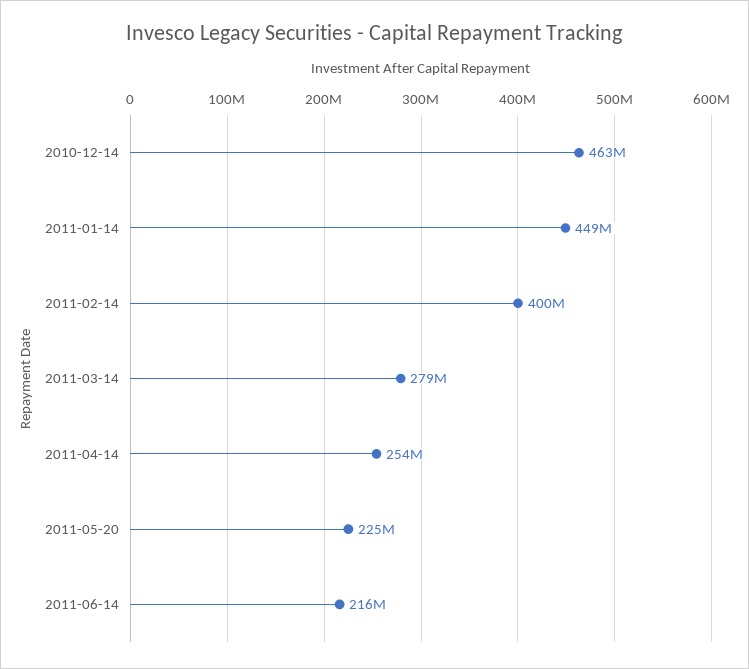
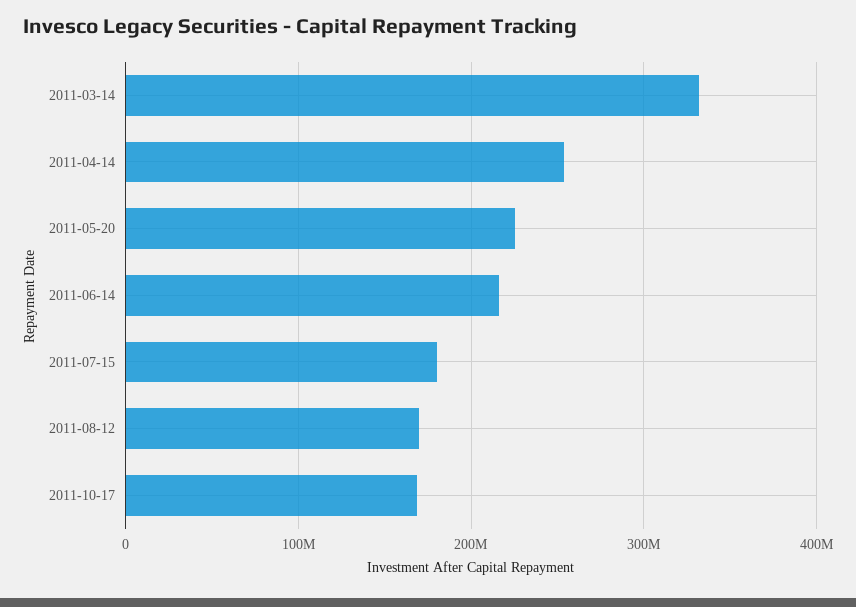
2010-12-14: 463000000 -> none
2011-01-14: 449000000 -> none
2011-02-14: 400000000 -> none
2011-03-14: 279000000 -> 330000000
2011-07-15: none -> 180000000
2011-08-12: none -> 170000000
2011-10-17: none -> 170000000

